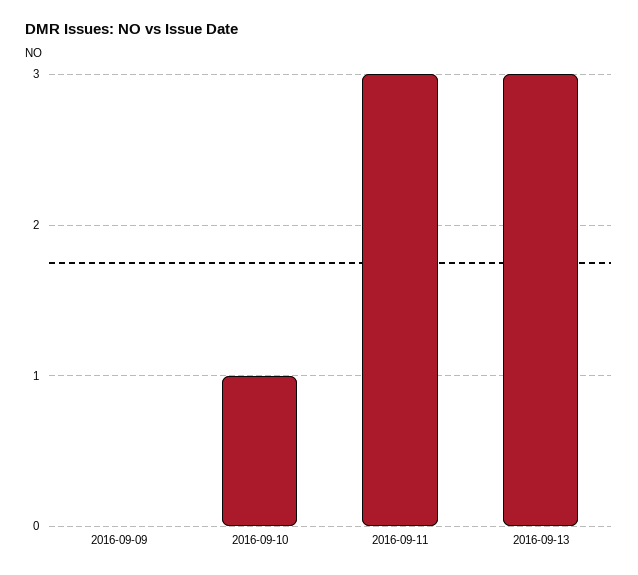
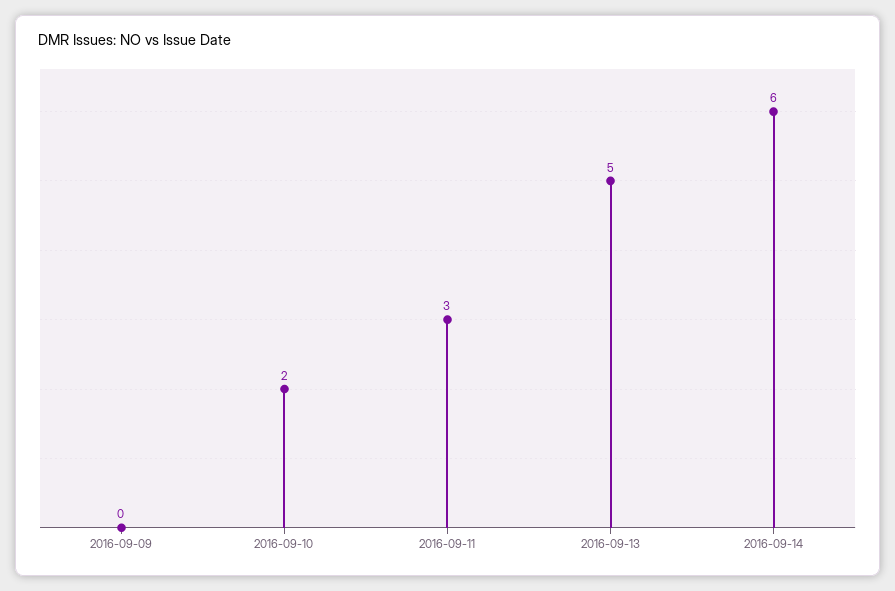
2016-09-10: 1 -> 2
2016-09-13: 3 -> 5
2016-09-14: none -> 6

